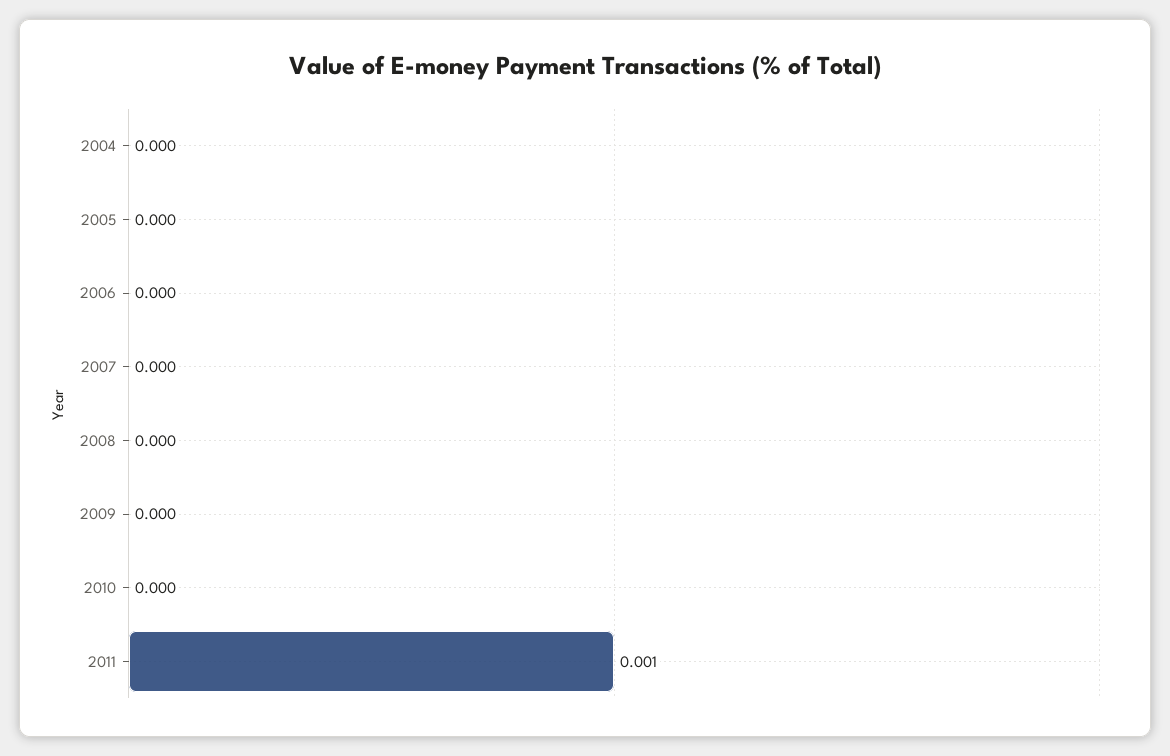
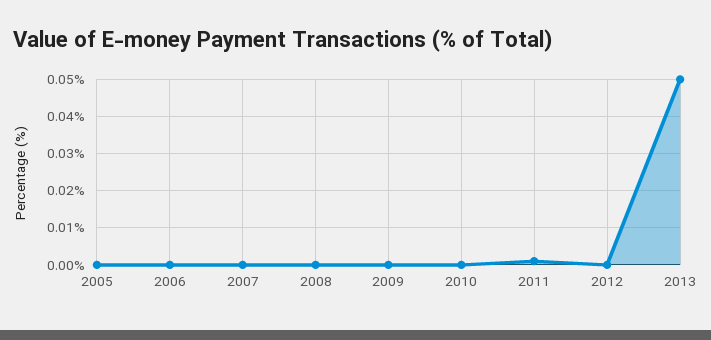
2004: 0 -> none
2012: none -> 0
2013: none -> 0.05

